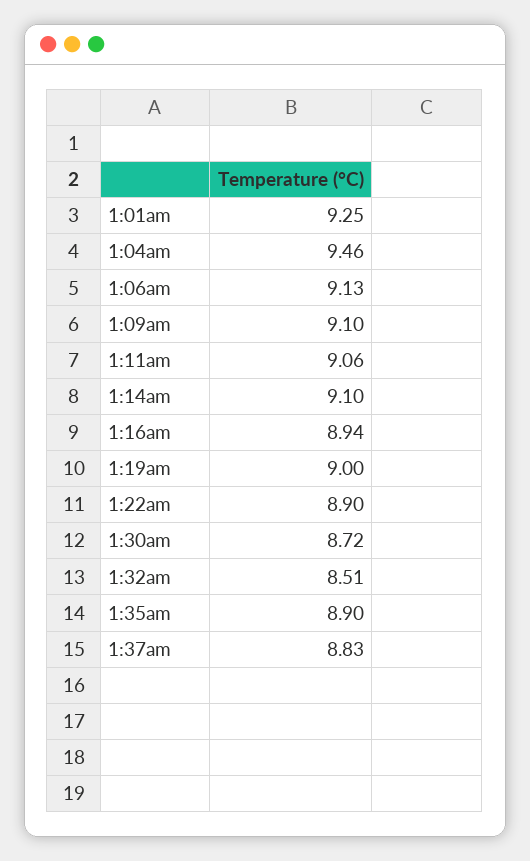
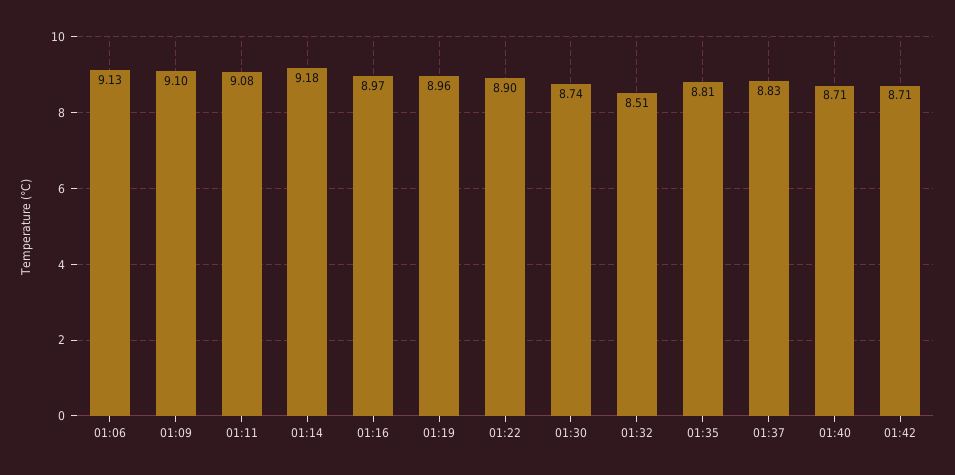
1:01am: 9.25 -> none
1:04am: 9.46 -> none
1:11am: 9.06 -> 9.08
1:14am: 9.1 -> 9.18
1:16am: 8.94 -> 8.97
1:19am: 9 -> 8.96
1:30am: 8.72 -> 8.74
1:35am: 8.9 -> 8.81
01:40: none -> 8.71
01:42: none -> 8.71

